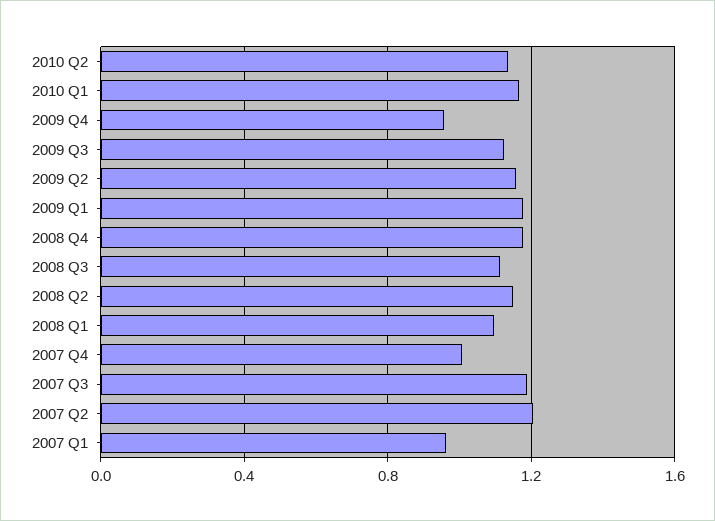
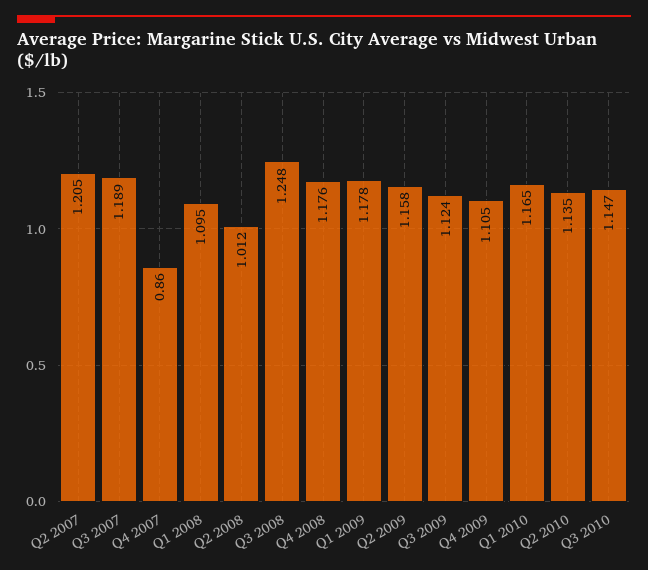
2009 Q4: 0.95 -> 1.105
2008 Q3: 1.1 -> 1.248
2008 Q2: 1.15 -> 1.012
2007 Q4: 1 -> 0.86
2007 Q1: 0.95 -> none
Q3 2010: none -> 1.147

